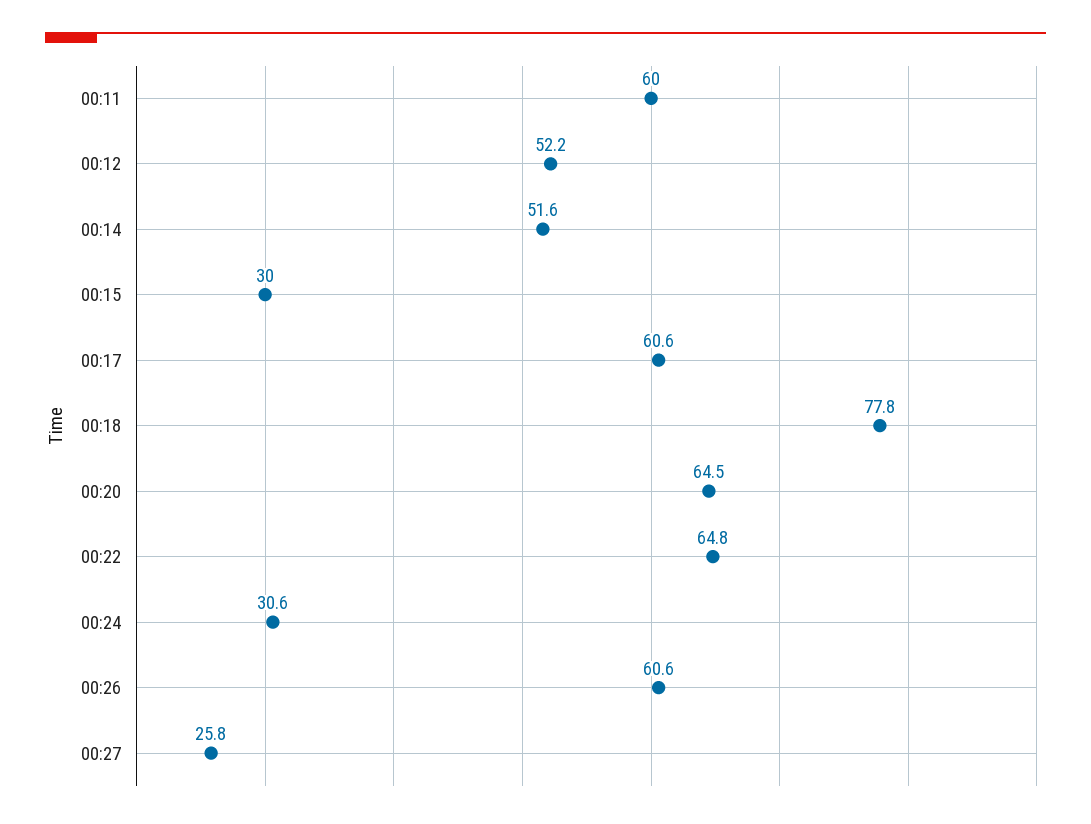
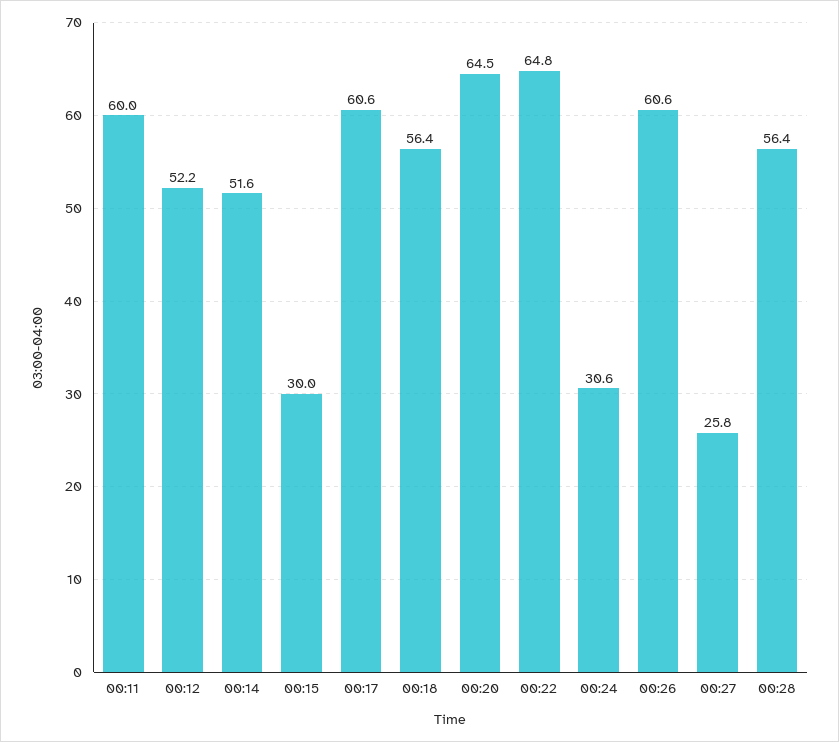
00:18: 77.8 -> 56.4
00:28: none -> 56.4

